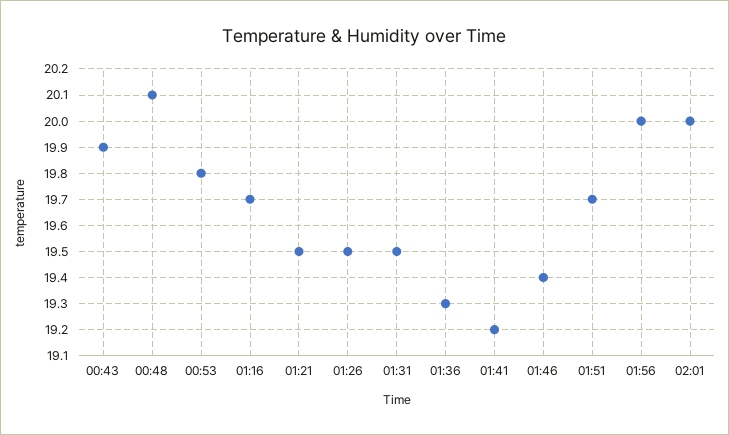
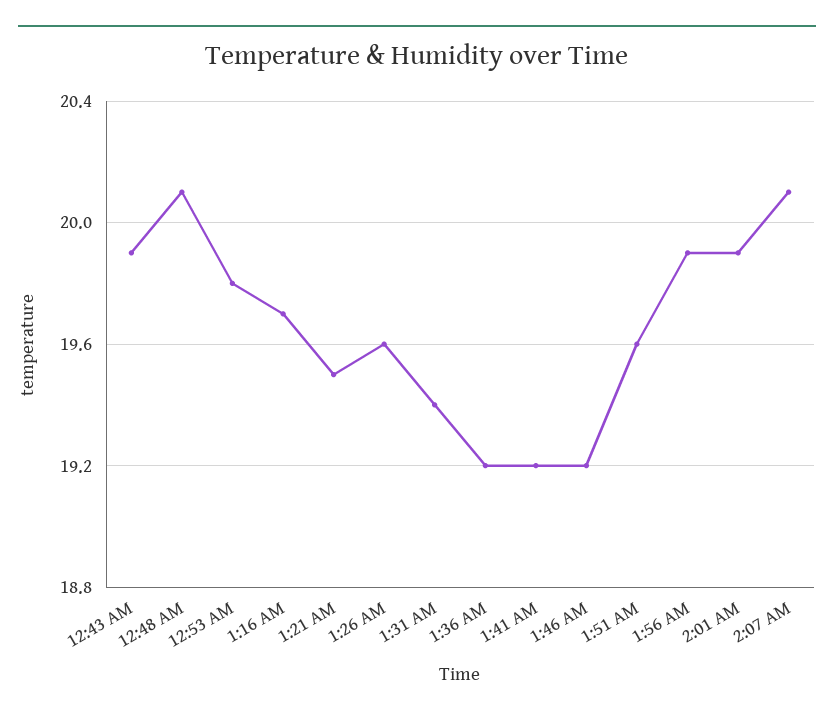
01:26: 19.5 -> 19.6
01:31: 19.5 -> 19.4
01:36: 19.3 -> 19.2
01:46: 19.4 -> 19.2
01:51: 19.7 -> 19.6
01:56: 20 -> 19.9
02:01: 20 -> 19.9
2:07 AM: none -> 20.1

